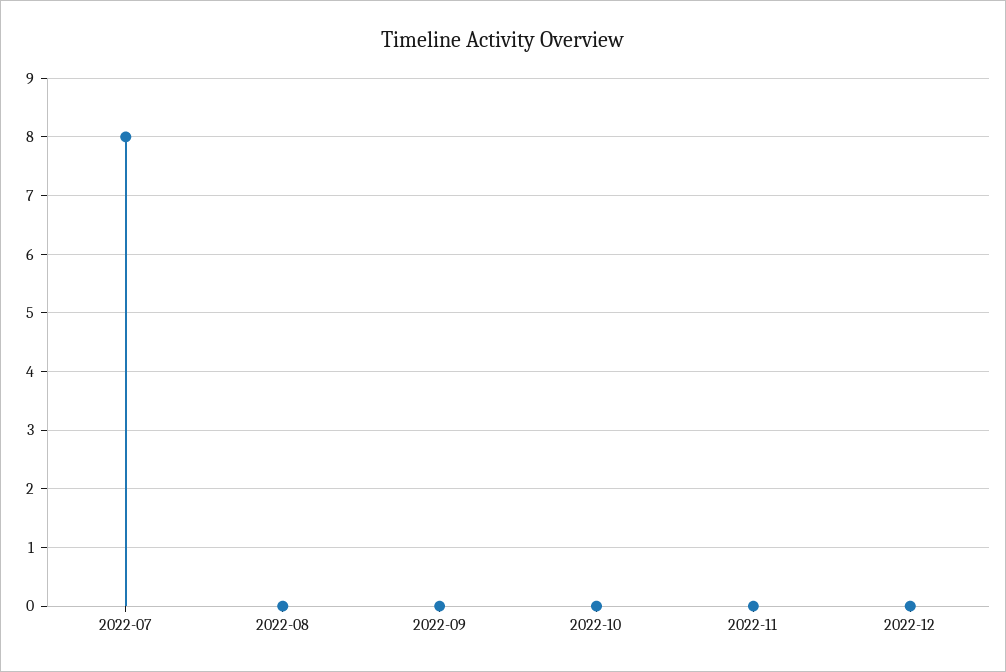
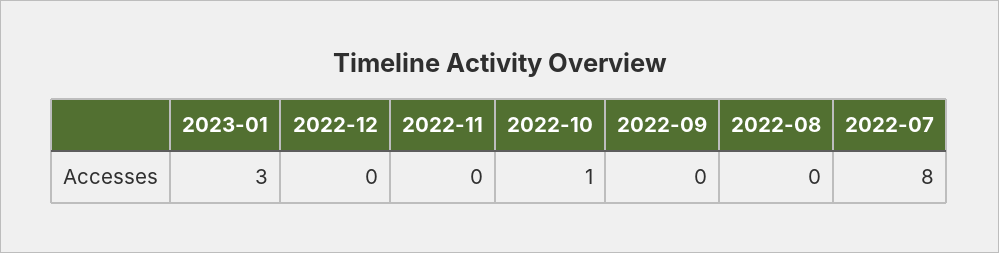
2022-10: 0 -> 1
2023-01: none -> 3

